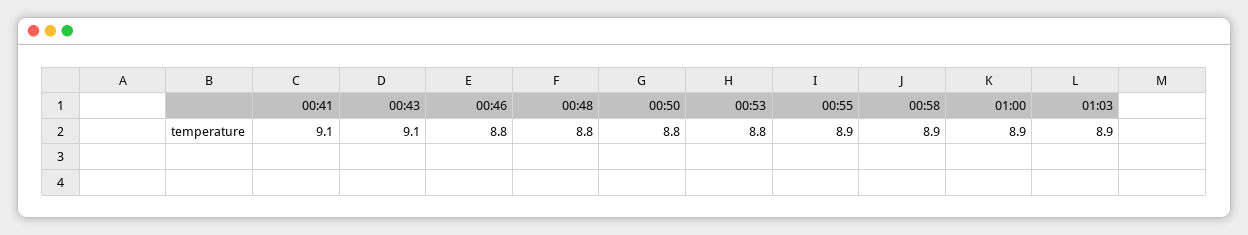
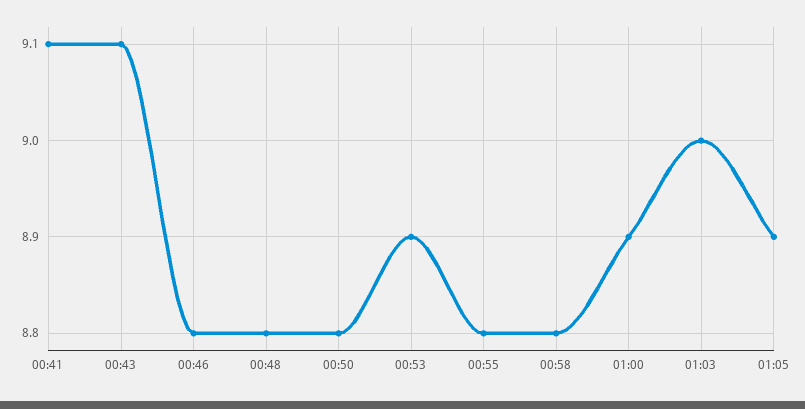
00:53: 8.8 -> 8.9
00:55: 8.9 -> 8.8
00:58: 8.9 -> 8.8
01:03: 8.9 -> 9
01:05: none -> 8.9

